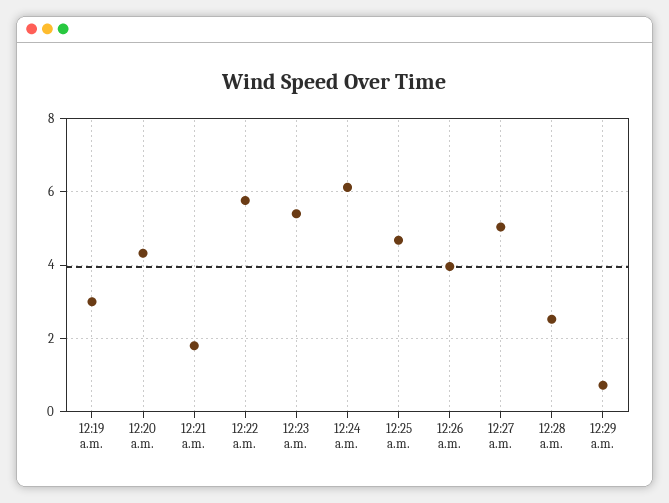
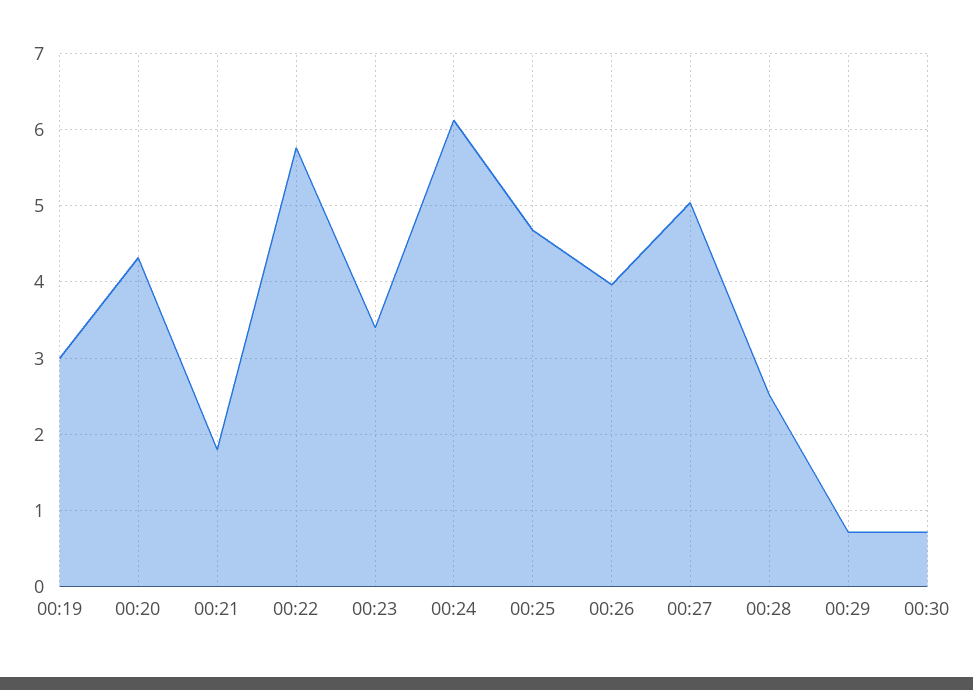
12:23 a.m.: 5.4 -> 3.4
00:30: none -> 0.7

